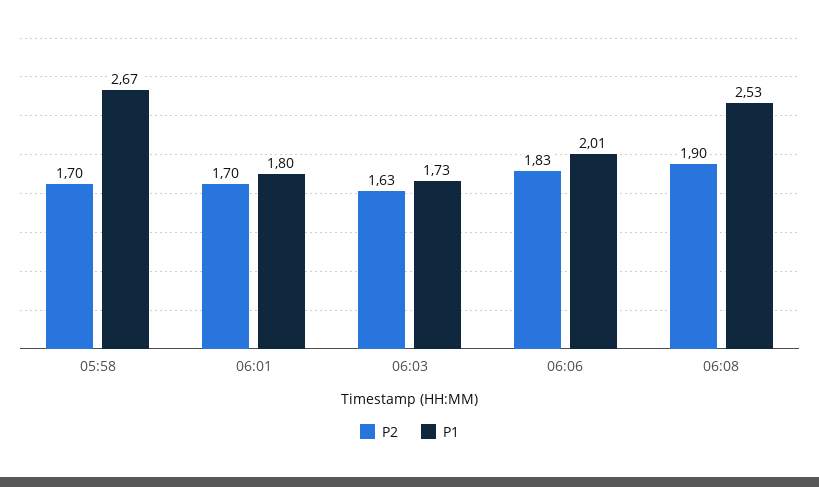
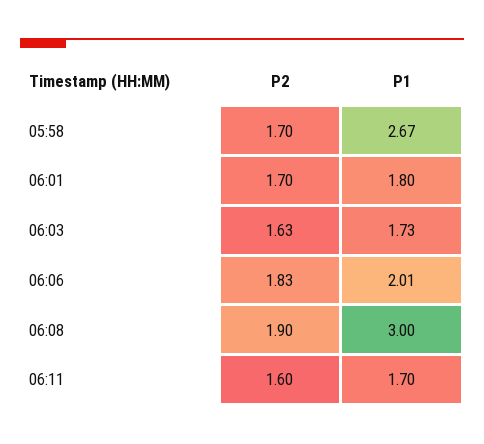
P1, 06:08: 2.53 -> 3
P2, 06:11: none -> 1.6
P1, 06:11: none -> 1.7

